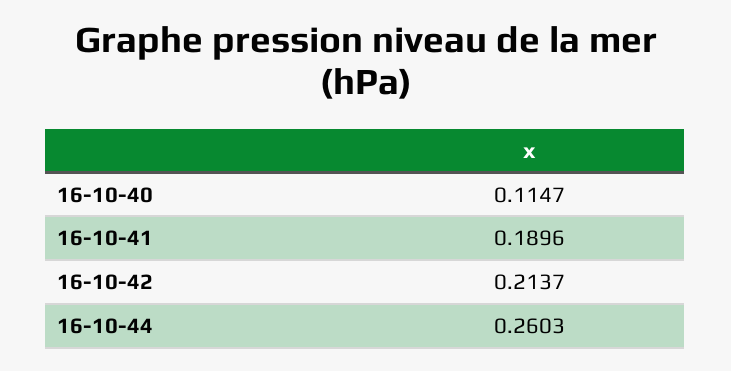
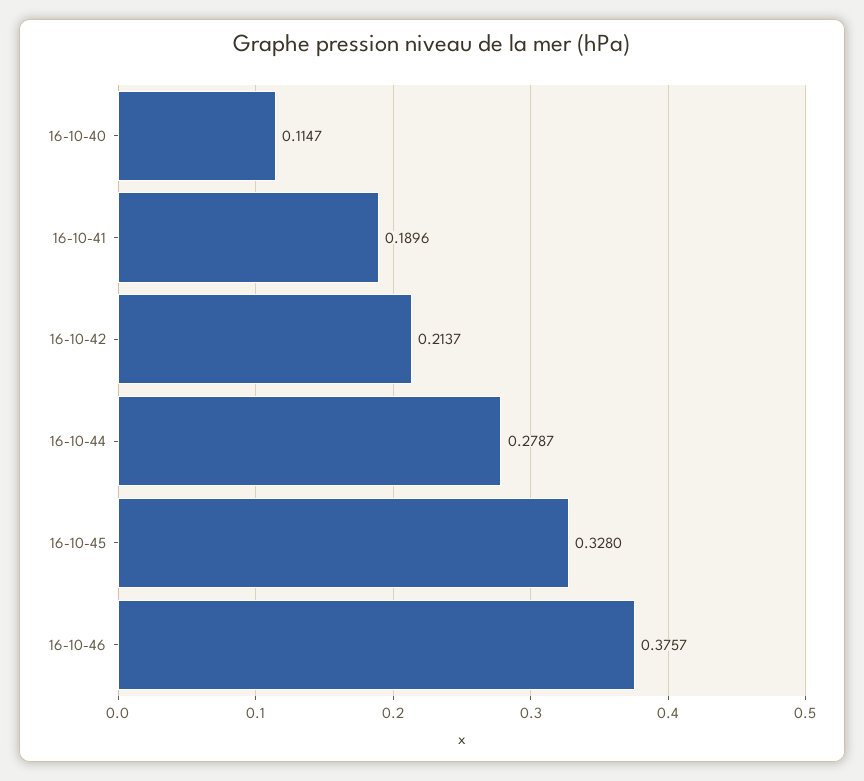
16-10-44: 0.2603 -> 0.2787
16-10-45: none -> 0.328
16-10-46: none -> 0.3757

